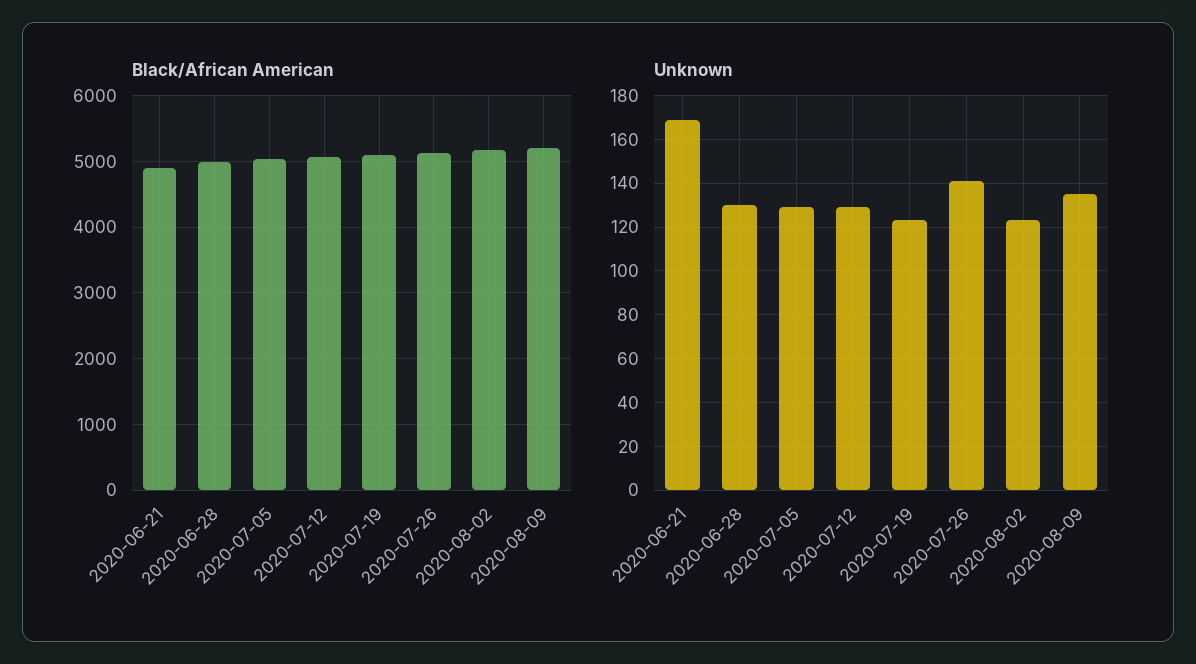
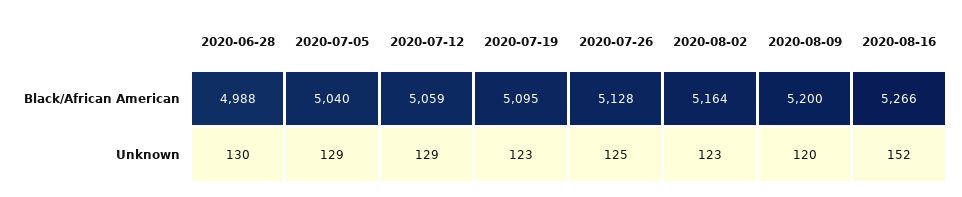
Black/African American, 2020-06-21: 4900 -> none
Unknown, 2020-06-21: 170 -> none
Unknown, 2020-07-26: 140 -> 125
Unknown, 2020-08-09: 135 -> 120
Black/African American, 2020-08-16: none -> 5266
Unknown, 2020-08-16: none -> 152

